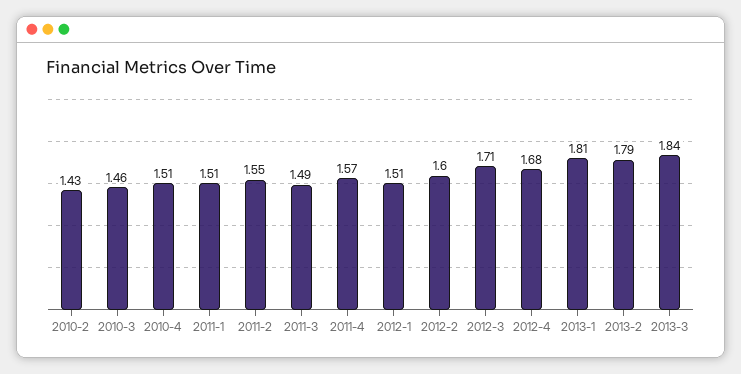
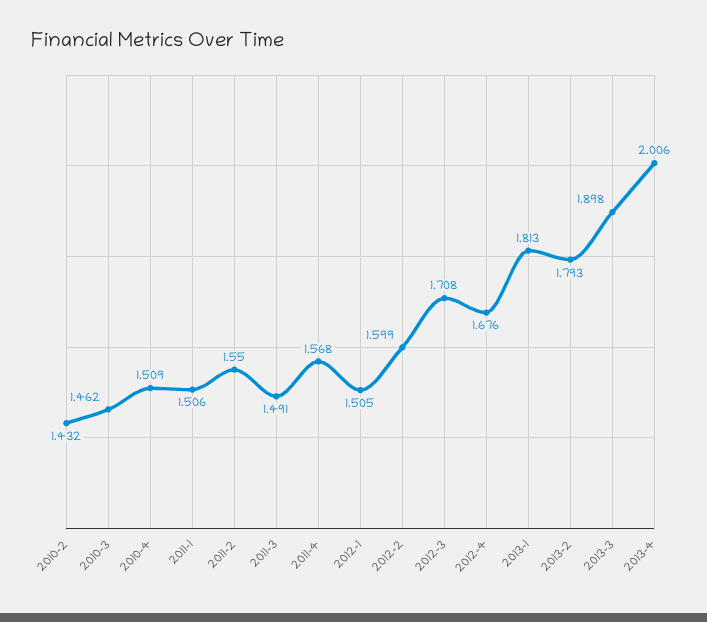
2013-3: 1.84 -> 1.898
2013-4: none -> 2.006

